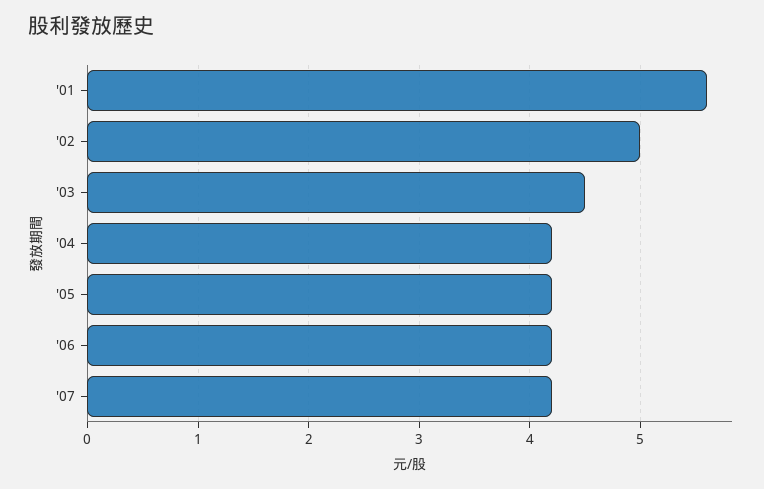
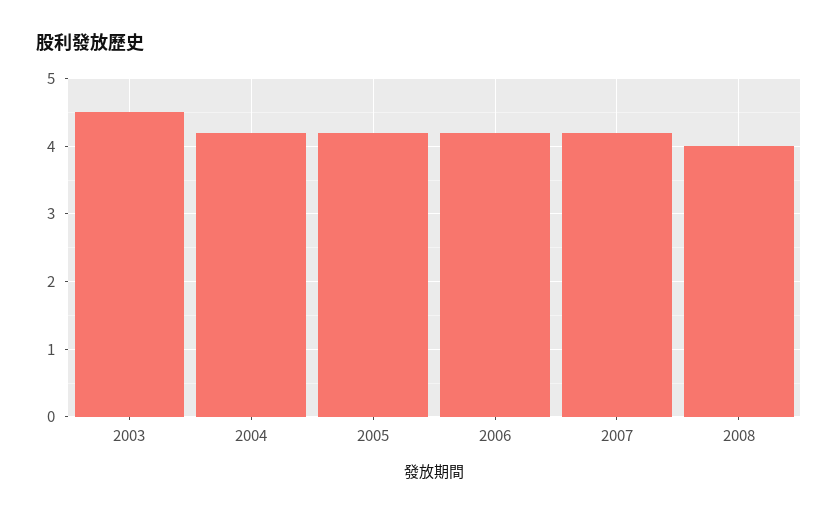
'01: 5.6 -> none
'02: 5 -> none
2008: none -> 4

